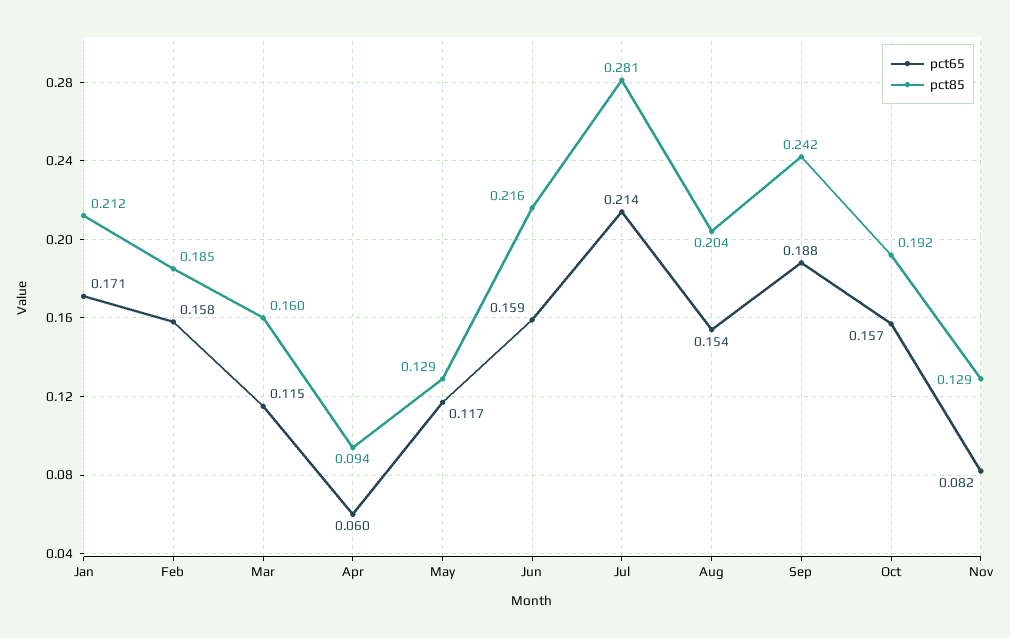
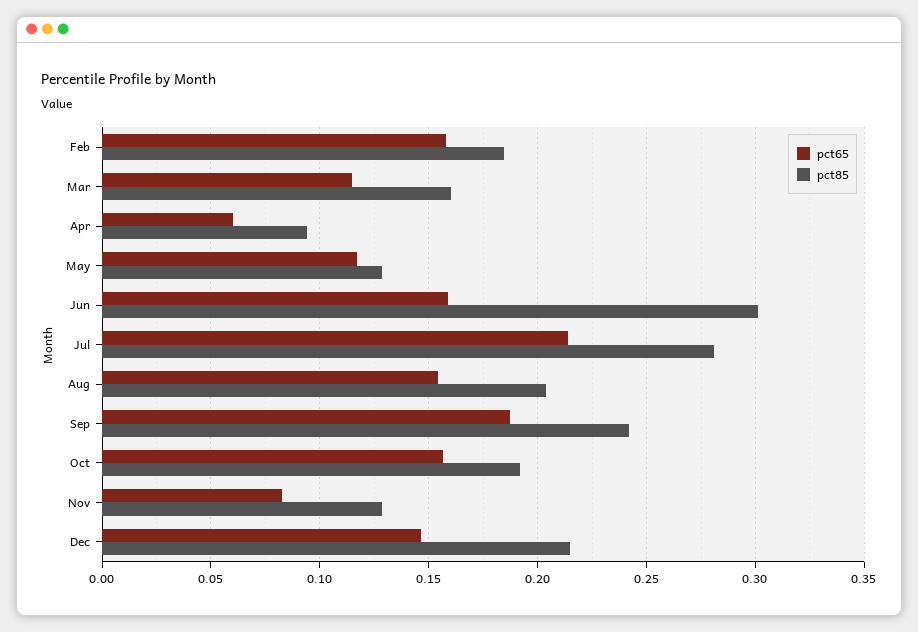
pct65, Jan: 0.171 -> none
pct85, Jan: 0.212 -> none
pct85, Jun: 0.216 -> 0.3
pct65, Dec: none -> 0.145
pct85, Dec: none -> 0.215

